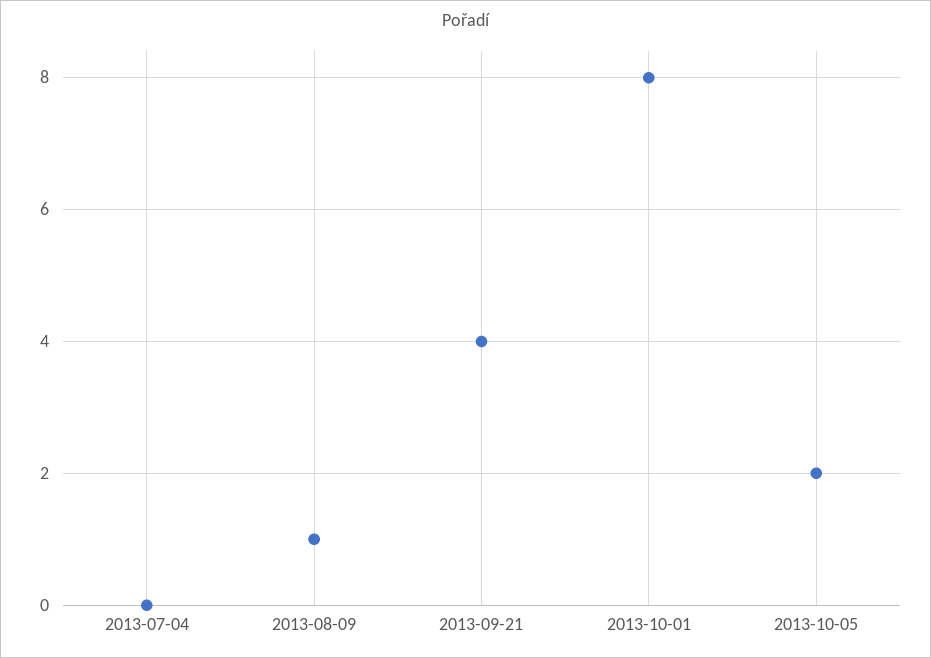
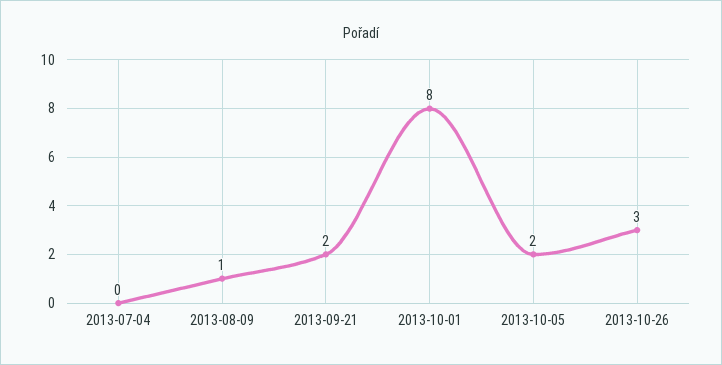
2013-09-21: 4 -> 2
2013-10-26: none -> 3

